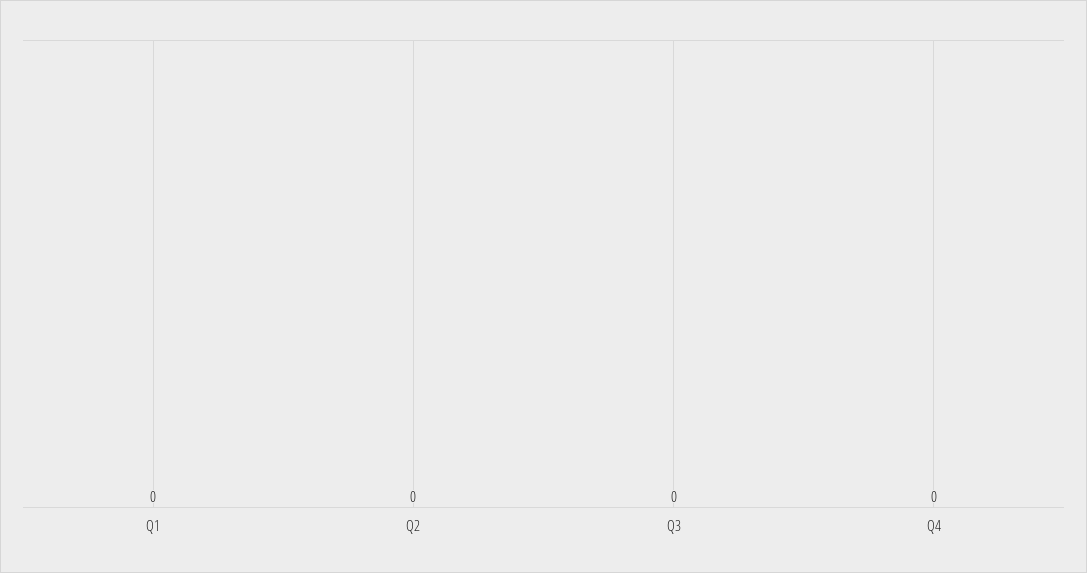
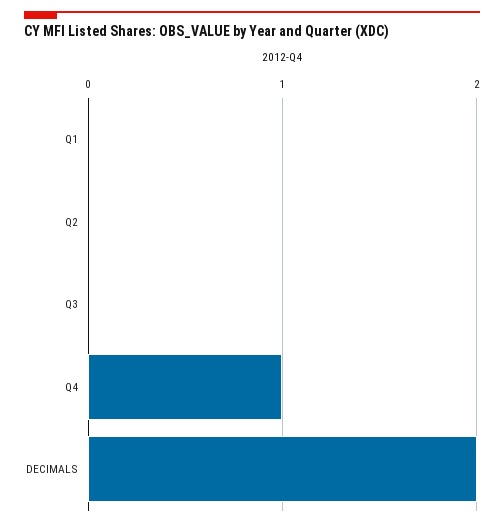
Q4: 0 -> 1
DECIMALS: none -> 2

